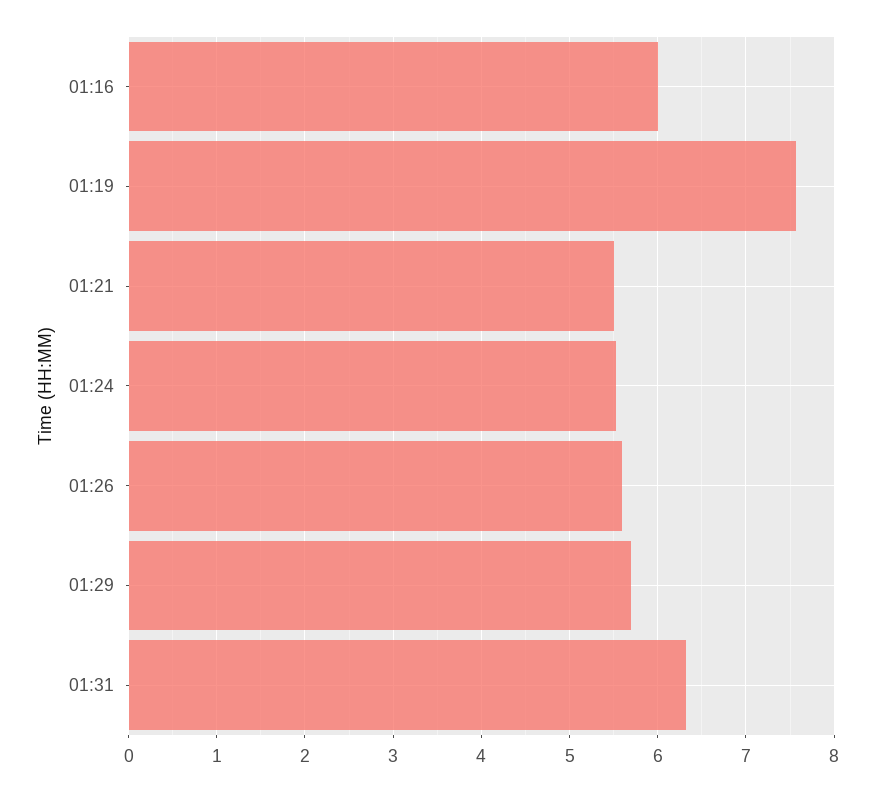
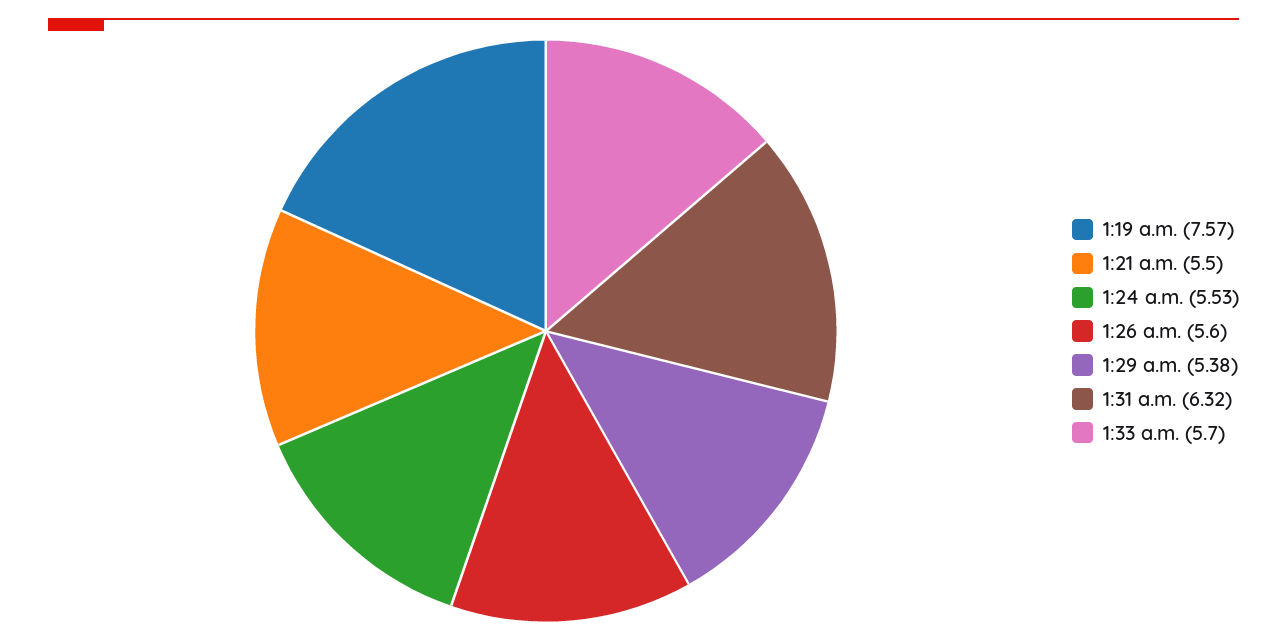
01:16: 6 -> none
01:29: 5.7 -> 5.38
1:33 a.m.: none -> 5.7

